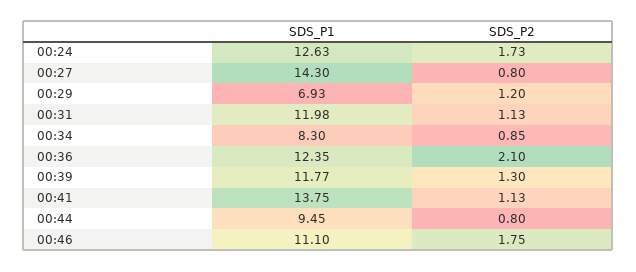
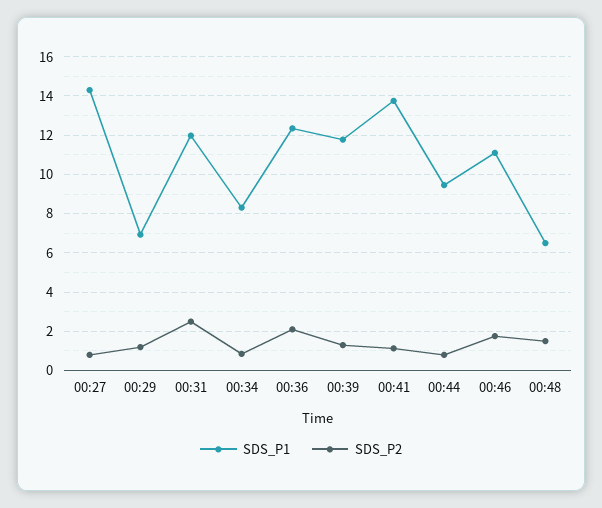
SDS_P1, 00:24: 12.63 -> none
SDS_P2, 00:24: 1.73 -> none
SDS_P2, 00:31: 1.13 -> 2.5
SDS_P1, 00:48: none -> 6.5
SDS_P2, 00:48: none -> 1.5

